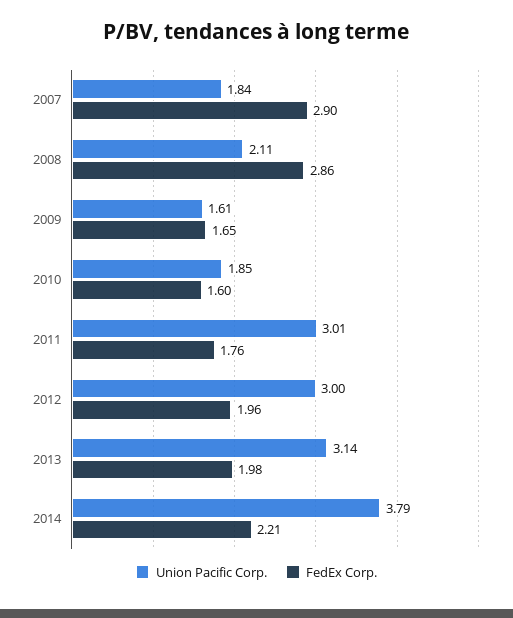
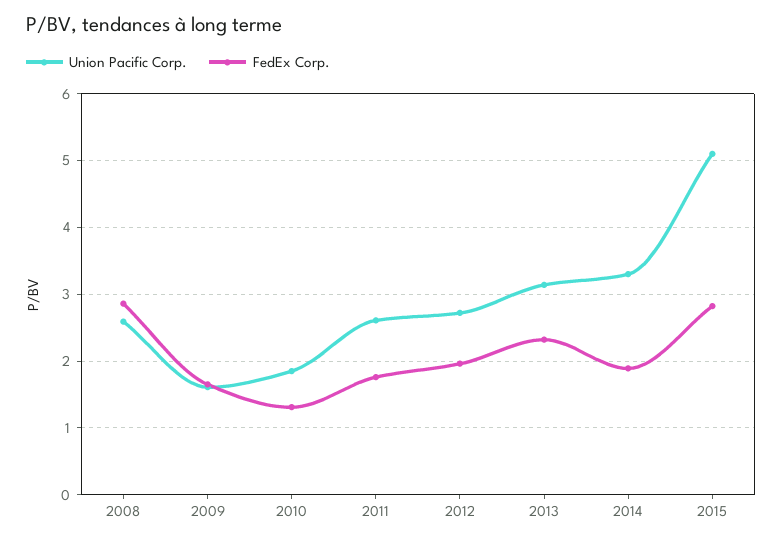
Union Pacific Corp., 2007: 1.84 -> none
FedEx Corp., 2007: 2.9 -> none
Union Pacific Corp., 2008: 2.11 -> 2.6
FedEx Corp., 2010: 1.6 -> 1.3
Union Pacific Corp., 2011: 3.01 -> 2.6
Union Pacific Corp., 2012: 3 -> 2.7
FedEx Corp., 2013: 1.98 -> 2.3
Union Pacific Corp., 2014: 3.79 -> 3.3
FedEx Corp., 2014: 2.21 -> 1.9
Union Pacific Corp., 2015: none -> 5.1
FedEx Corp., 2015: none -> 2.8

